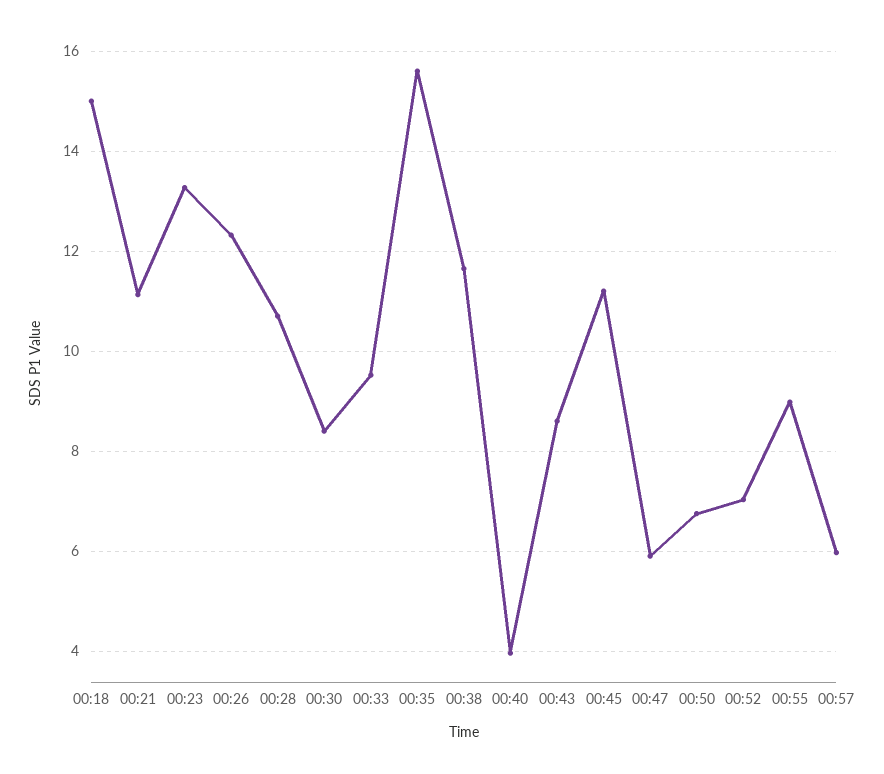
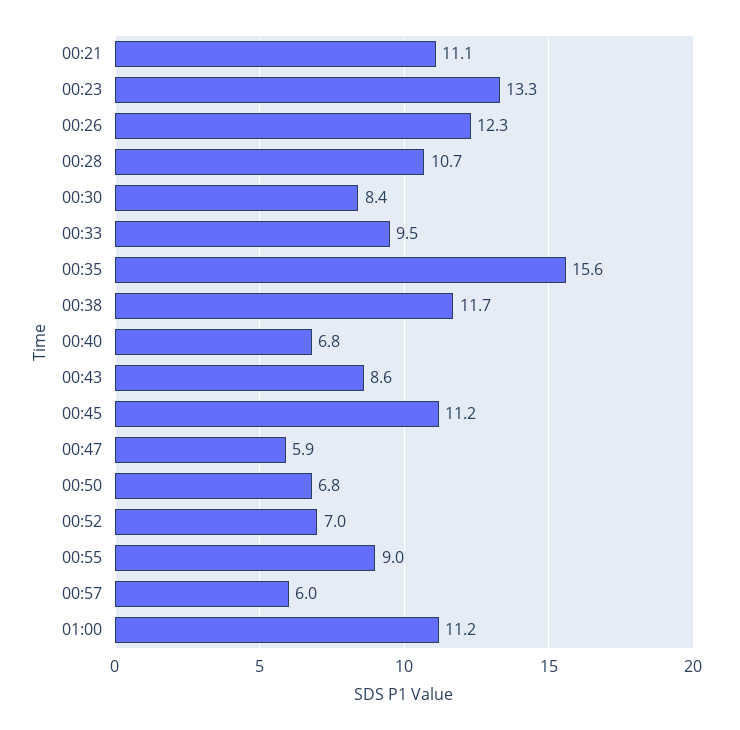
00:18: 15 -> none
00:40: 4 -> 6.8
01:00: none -> 11.2

